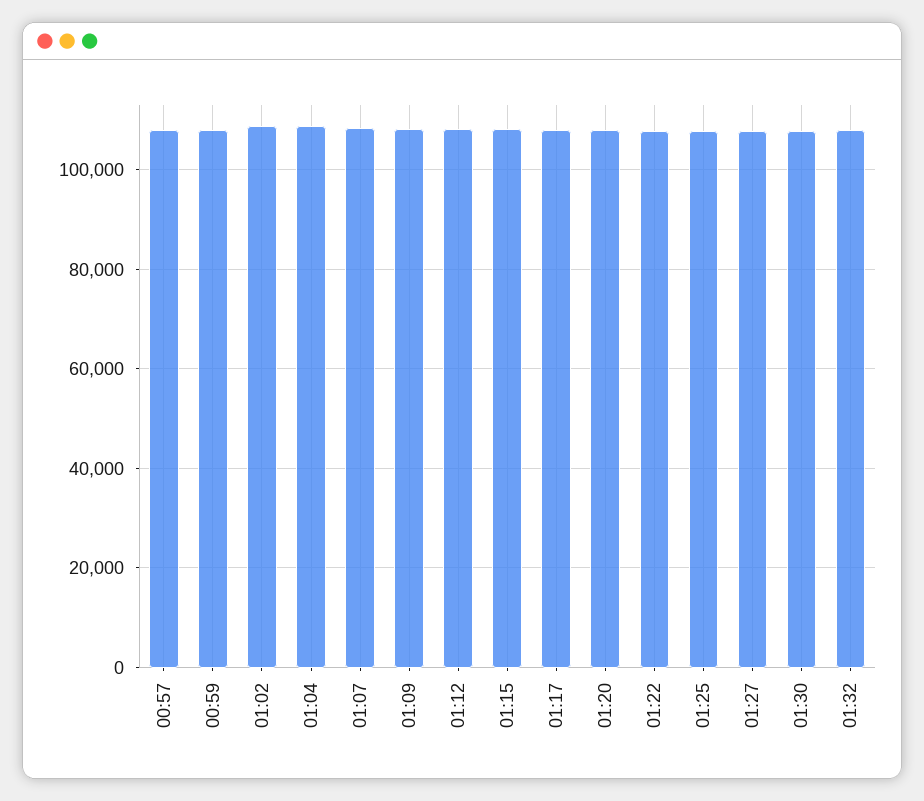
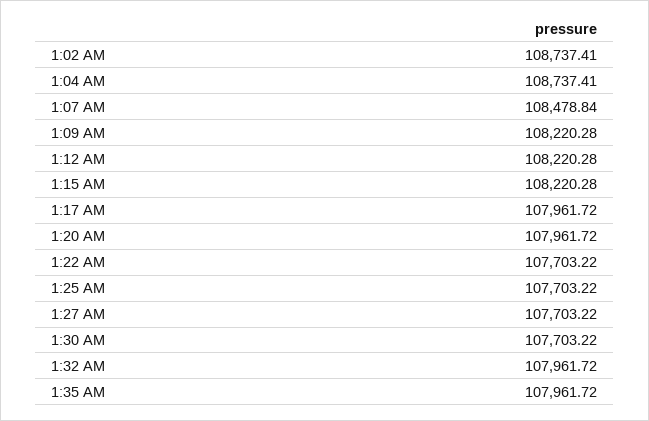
00:57: 108000 -> none
00:59: 108000 -> none
1:35 AM: none -> 107961.72

